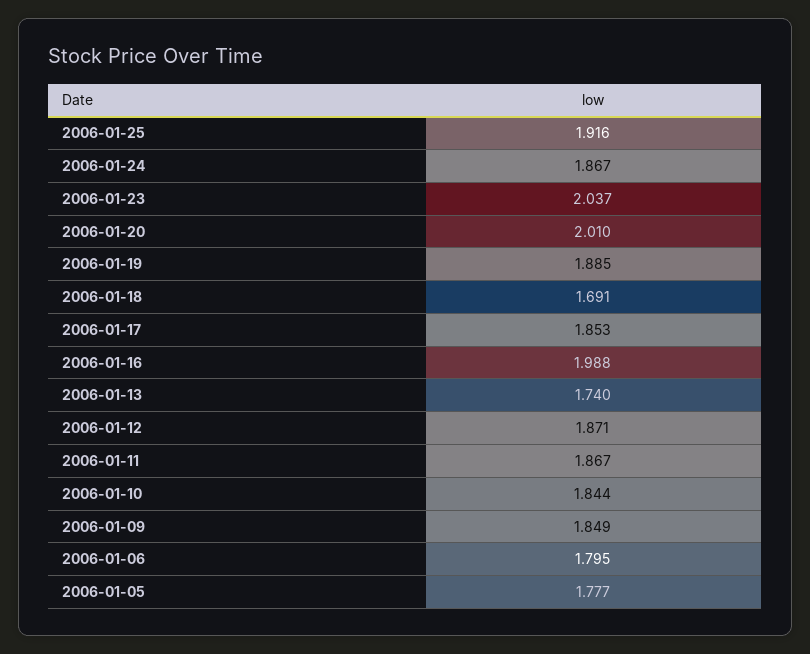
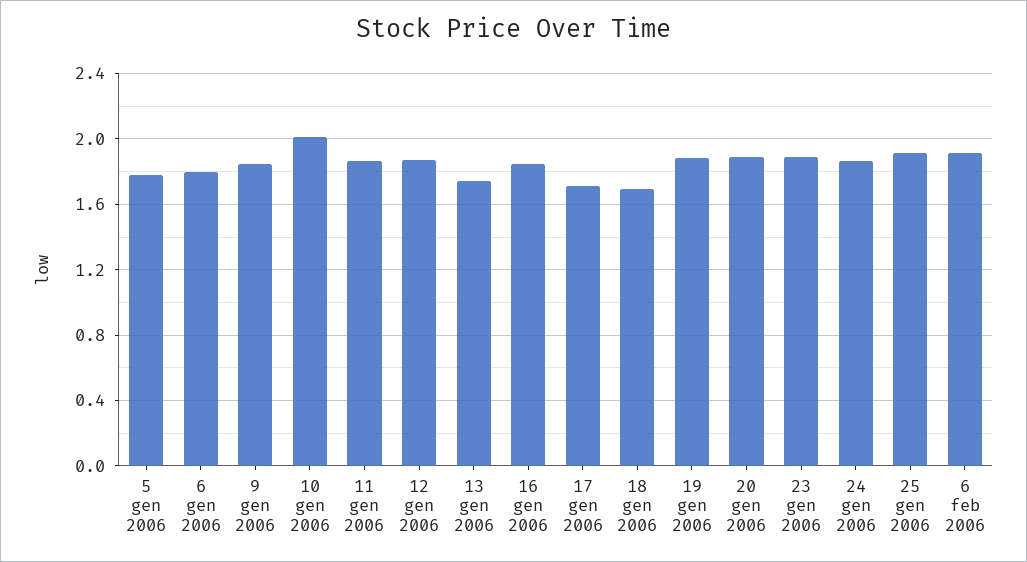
2006-01-23: 2.037 -> 1.9
2006-01-20: 2.01 -> 1.9
2006-01-17: 1.853 -> 1.7
2006-01-16: 1.988 -> 1.85
2006-01-10: 1.844 -> 2
6 feb 2006: none -> 1.9

